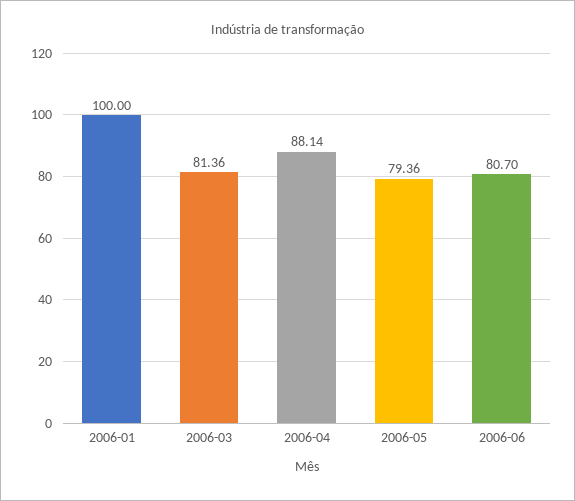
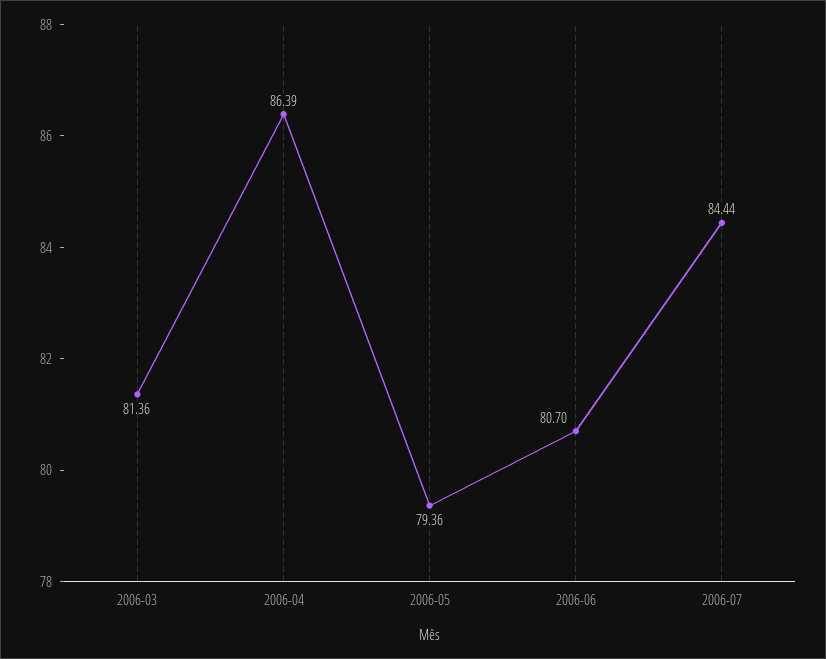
2006-01: 100 -> none
2006-04: 88.14 -> 86.39
2006-07: none -> 84.44

